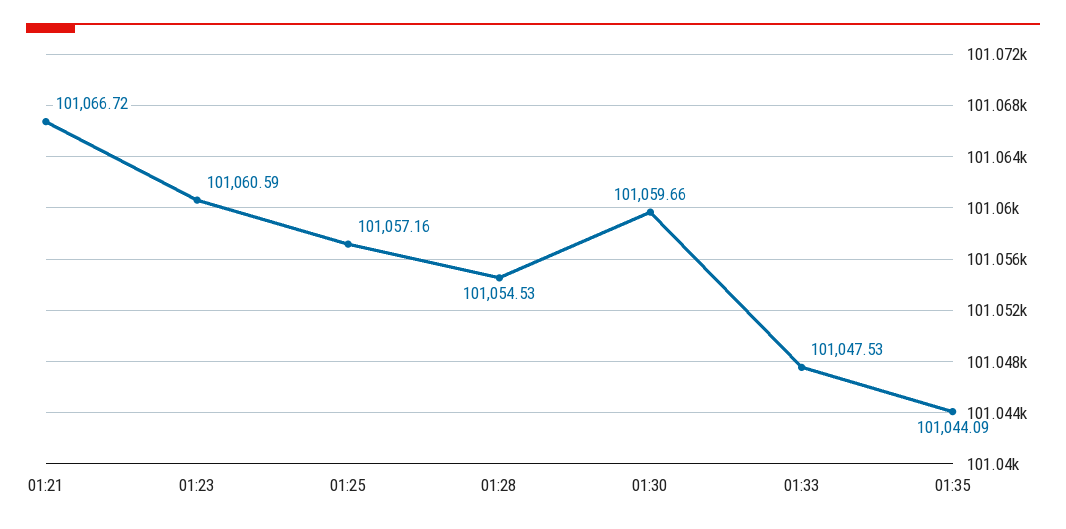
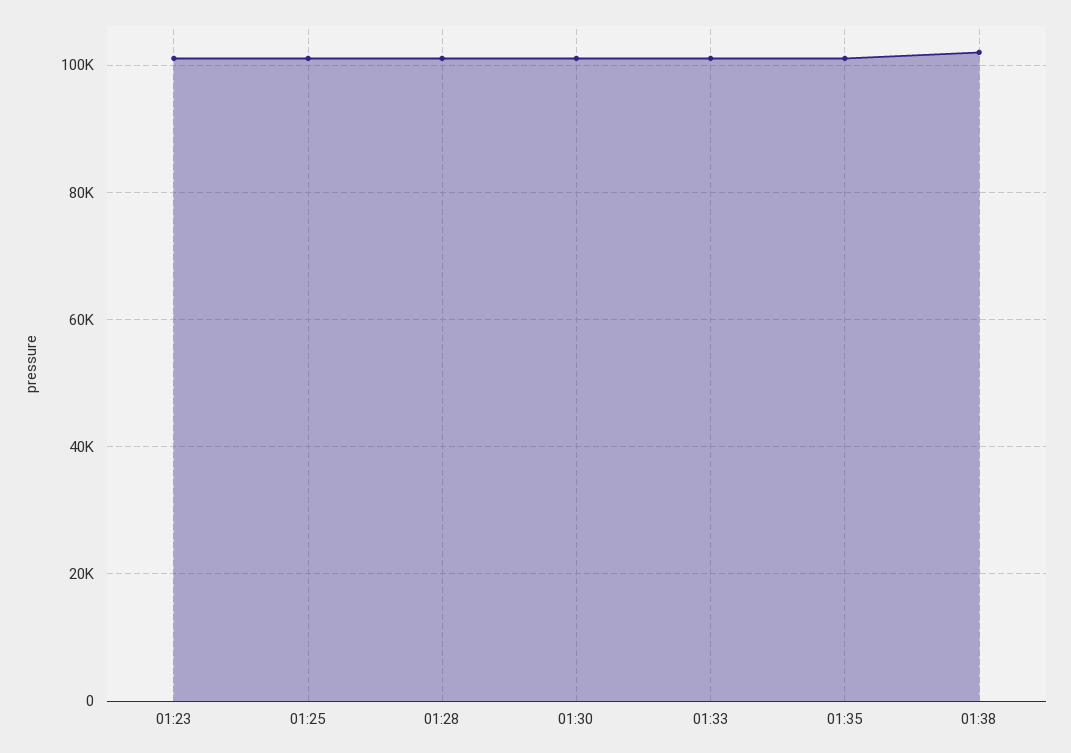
01:21: 101066.72 -> none
01:38: none -> 102000

